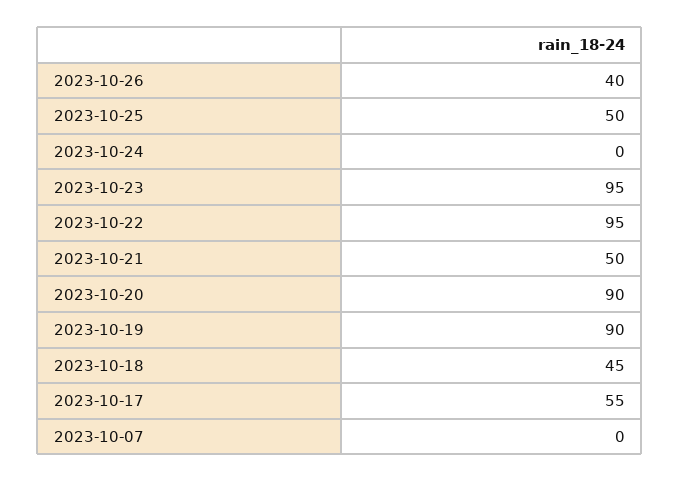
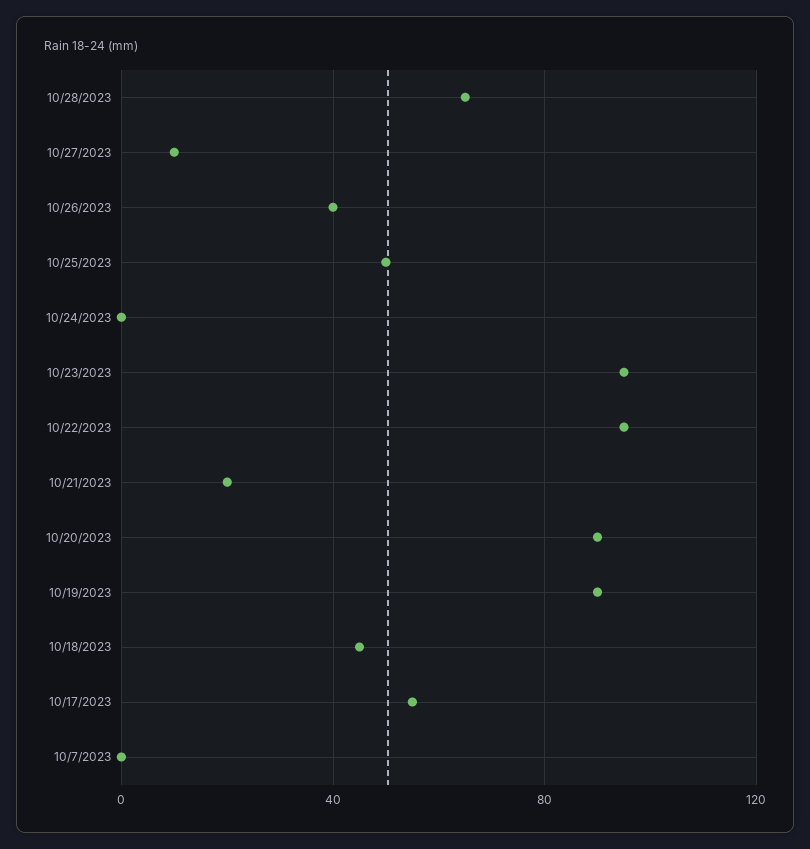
2023-10-21: 50 -> 20
10/28/2023: none -> 65
10/27/2023: none -> 10

